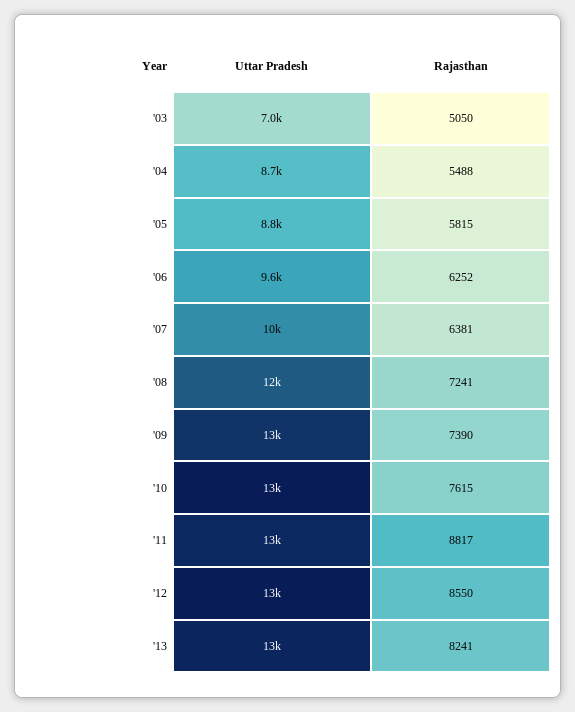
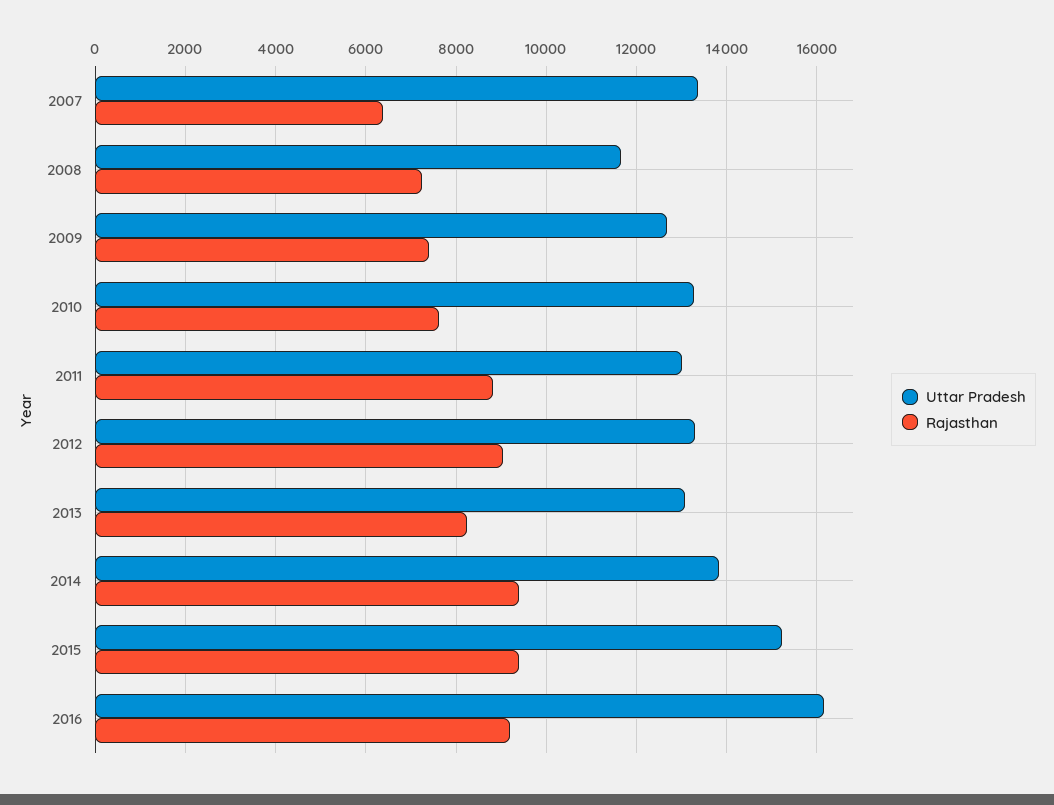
Uttar Pradesh, '03: 7000 -> none
Rajasthan, '03: 5050 -> none
Uttar Pradesh, '04: 8700 -> none
Rajasthan, '04: 5488 -> none
Uttar Pradesh, '05: 8800 -> none
Rajasthan, '05: 5815 -> none
Uttar Pradesh, '06: 9600 -> none
Rajasthan, '06: 6252 -> none
Uttar Pradesh, '07: 10000 -> 13400
Rajasthan, '12: 8550 -> 9000
Uttar Pradesh, 2014: none -> 13800
Rajasthan, 2014: none -> 9400
Uttar Pradesh, 2015: none -> 15200
Rajasthan, 2015: none -> 9400
Uttar Pradesh, 2016: none -> 16200
Rajasthan, 2016: none -> 9200

